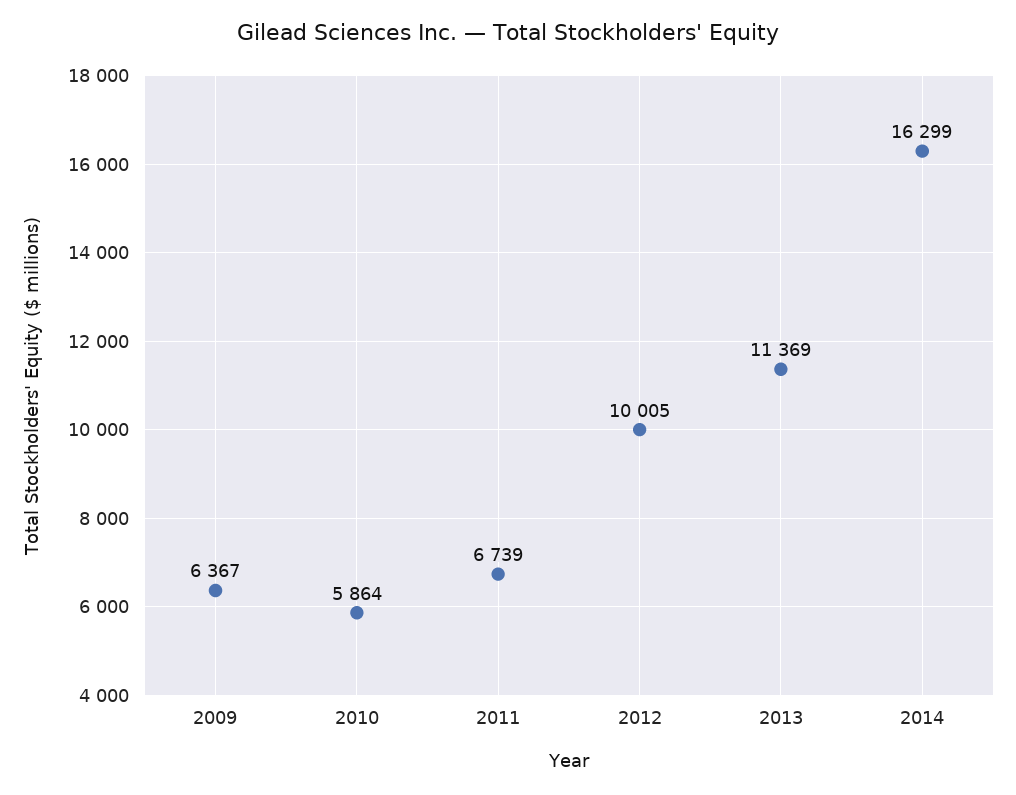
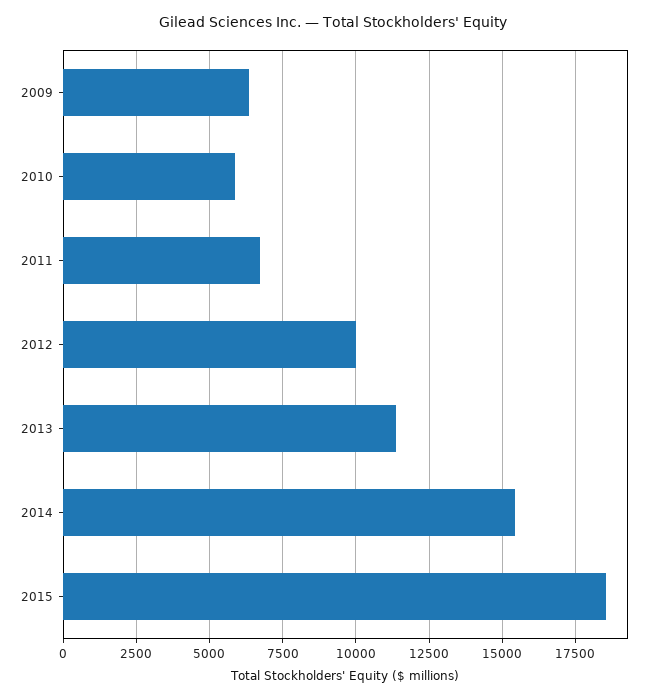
2014: 16299 -> 15500
2015: none -> 18500

